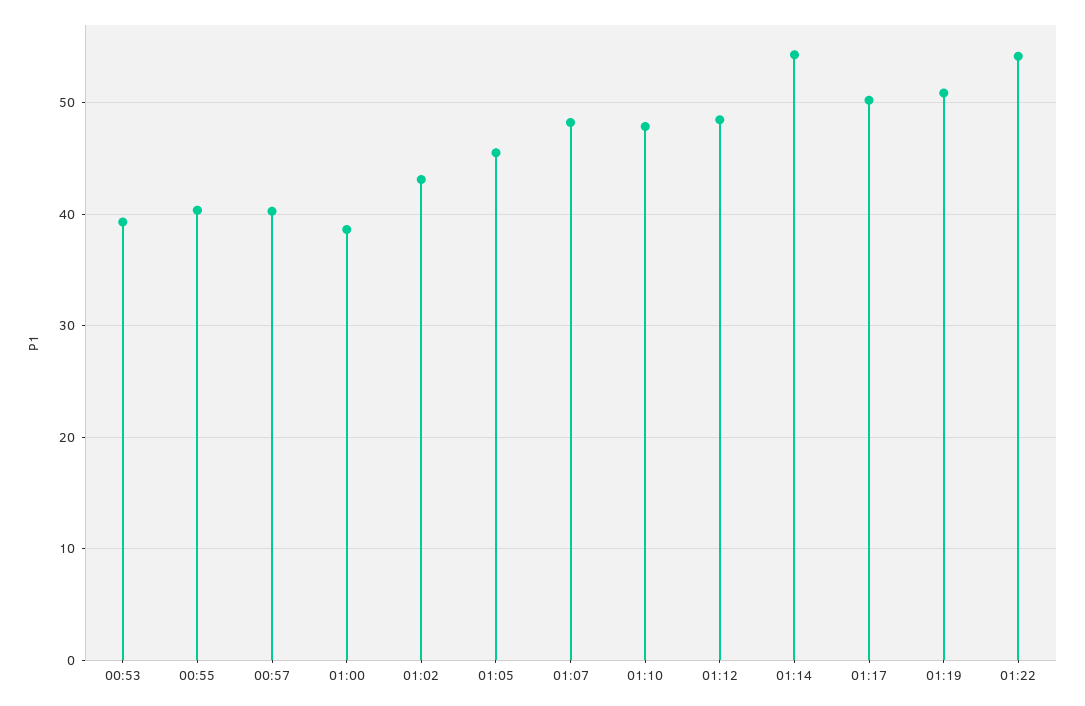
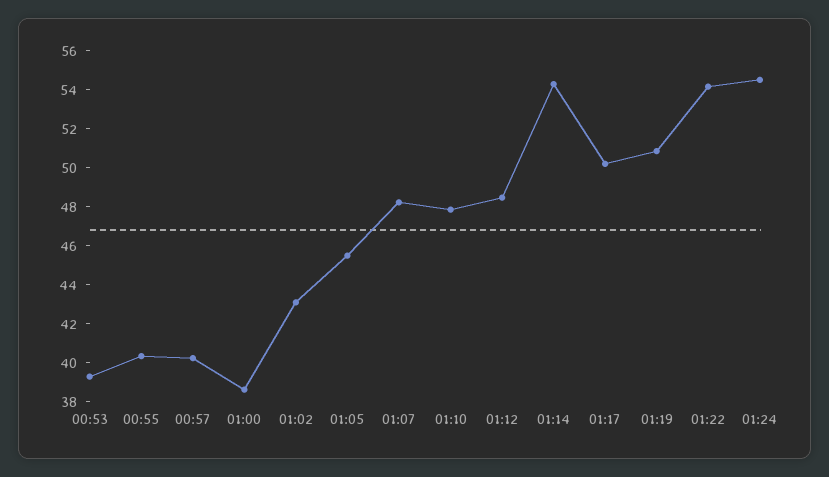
01:24: none -> 54.5

